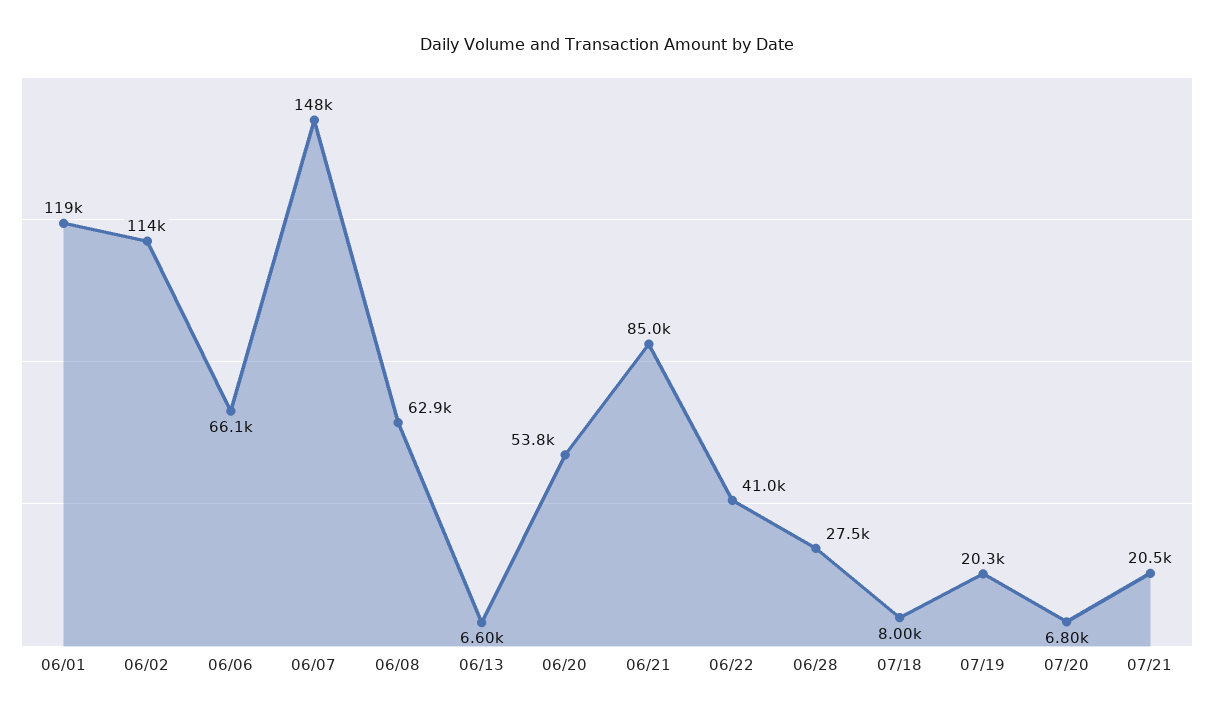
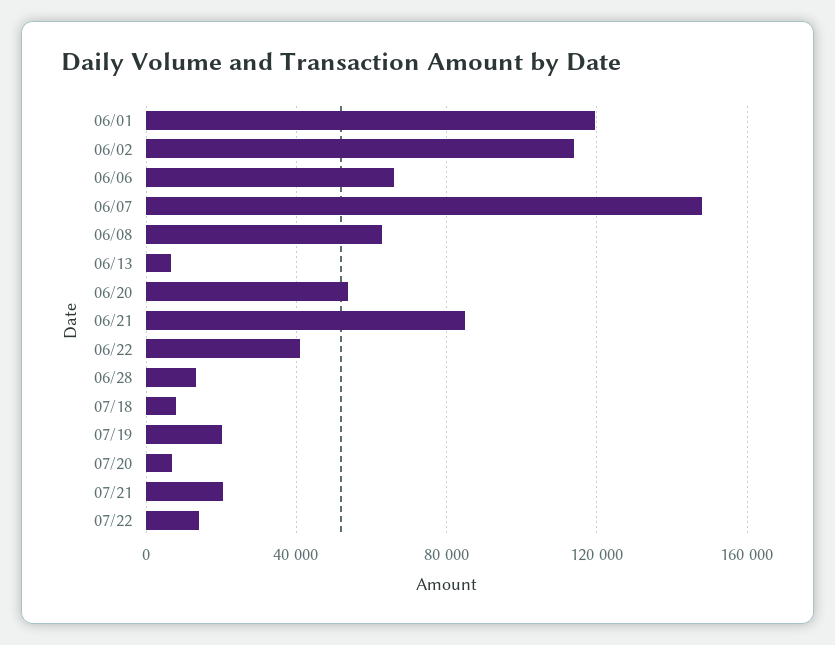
06/28: 27500 -> 15000
07/22: none -> 15000

